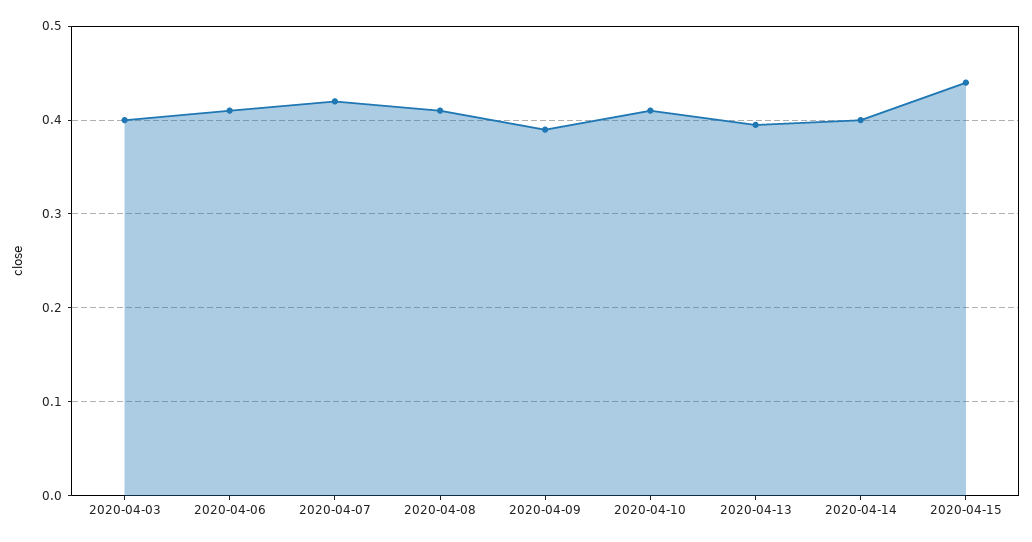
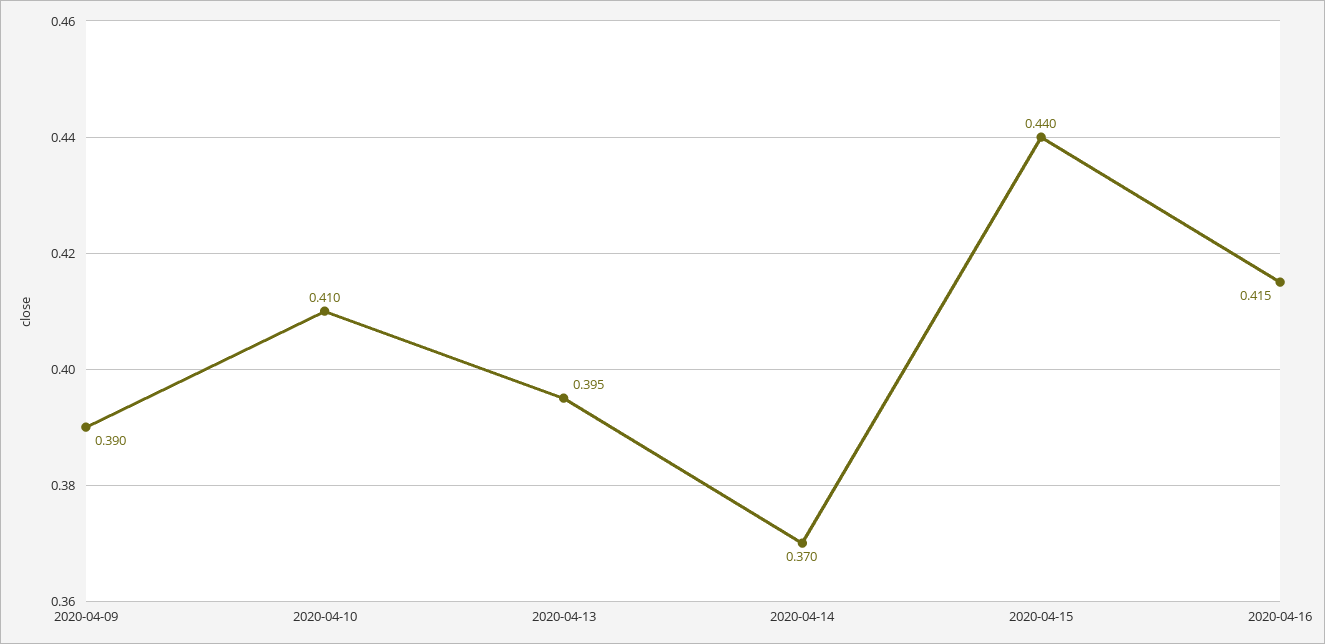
2020-04-03: 0.4 -> none
2020-04-06: 0.41 -> none
2020-04-07: 0.42 -> none
2020-04-08: 0.41 -> none
2020-04-14: 0.4 -> 0.37
2020-04-16: none -> 0.415

